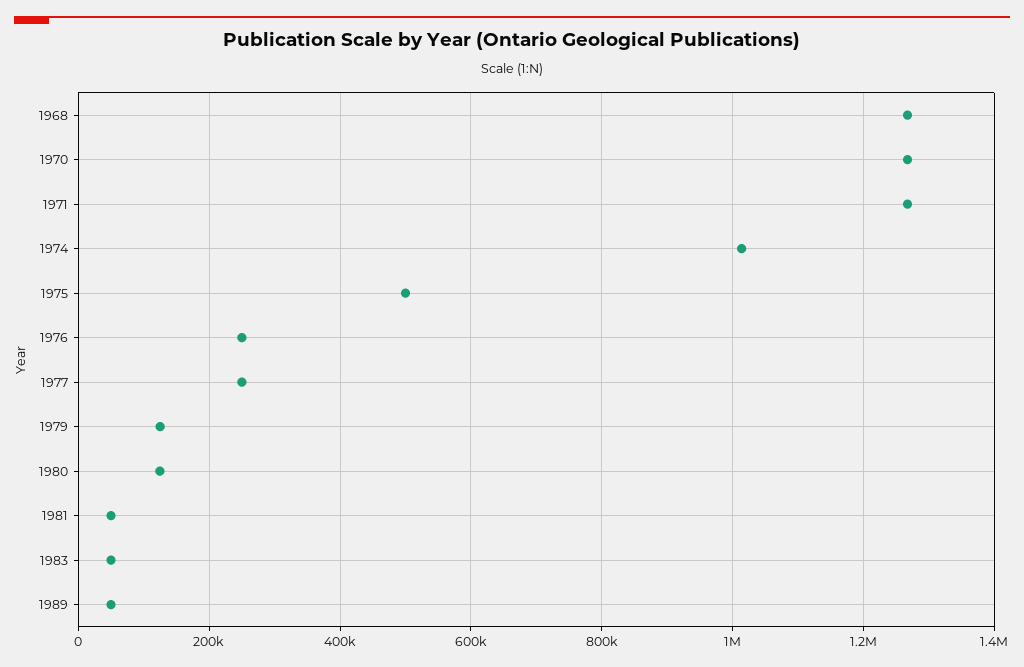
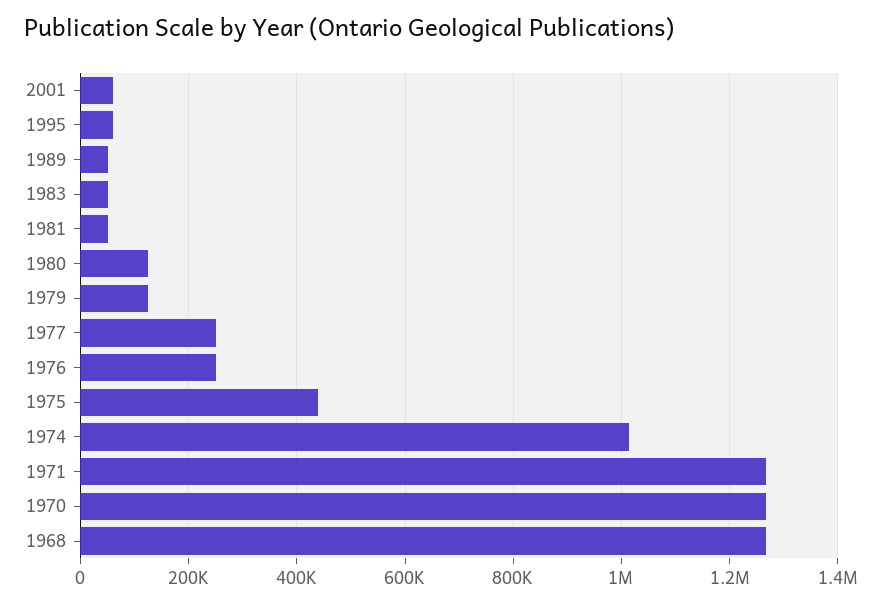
1975: 500000 -> 440000
2001: none -> 60000
1995: none -> 60000

